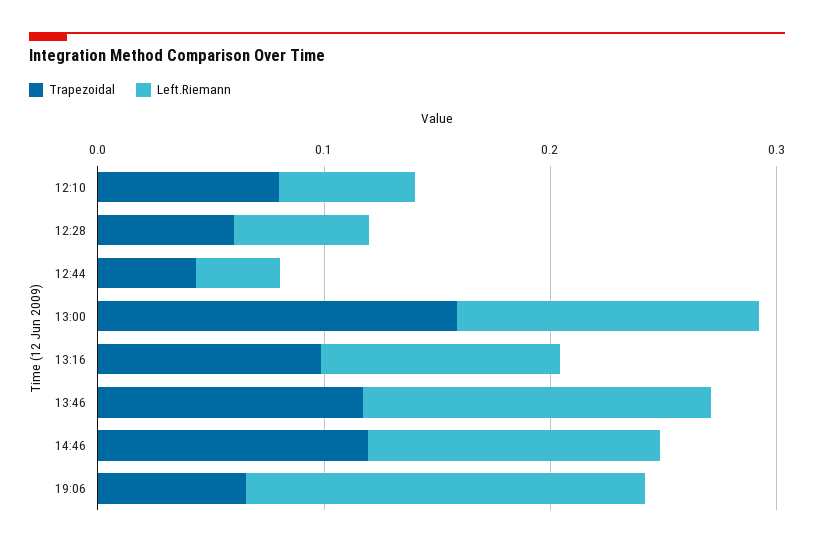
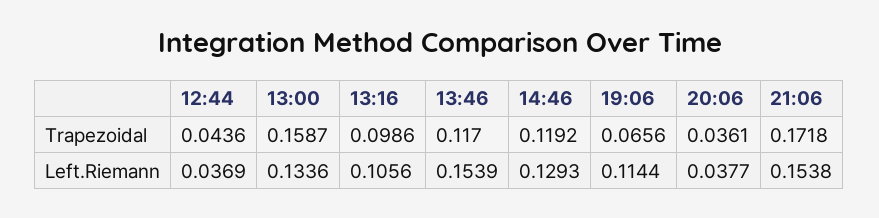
Trapezoidal, 12:10: 0.08 -> none
Left.Riemann, 12:10: 0.06 -> none
Trapezoidal, 12:28: 0.06 -> none
Left.Riemann, 12:28: 0.06 -> none
Left.Riemann, 19:06: 0.18 -> 0.1144
Trapezoidal, 20:06: none -> 0.0361
Trapezoidal, 21:06: none -> 0.1718
Left.Riemann, 20:06: none -> 0.0377
Left.Riemann, 21:06: none -> 0.1538

